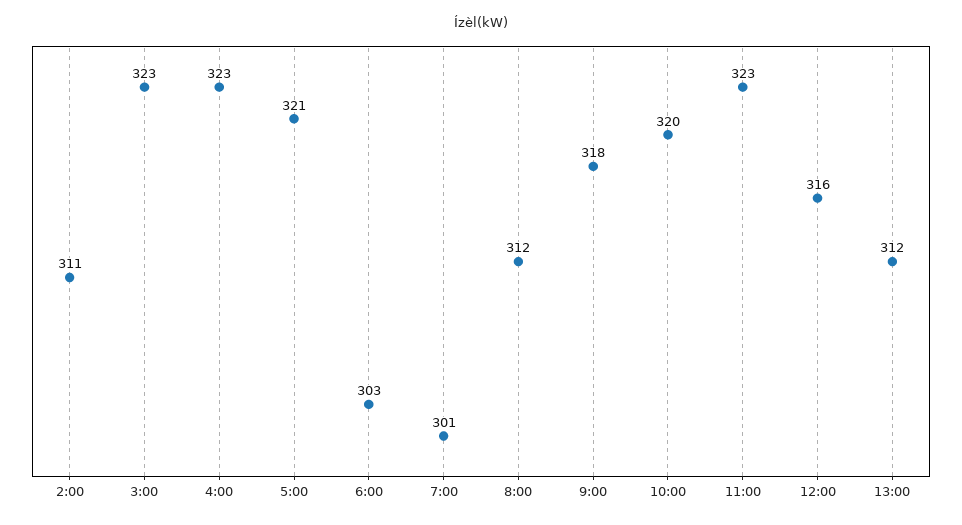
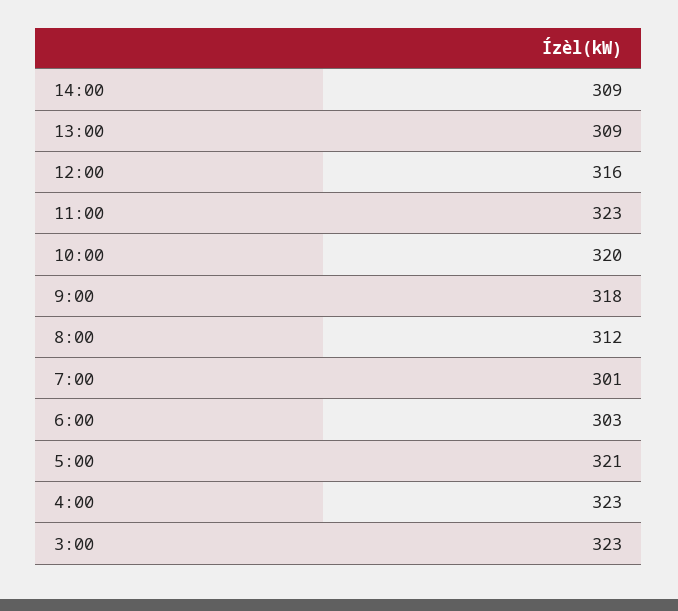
2:00: 311 -> none
13:00: 312 -> 309
14:00: none -> 309

